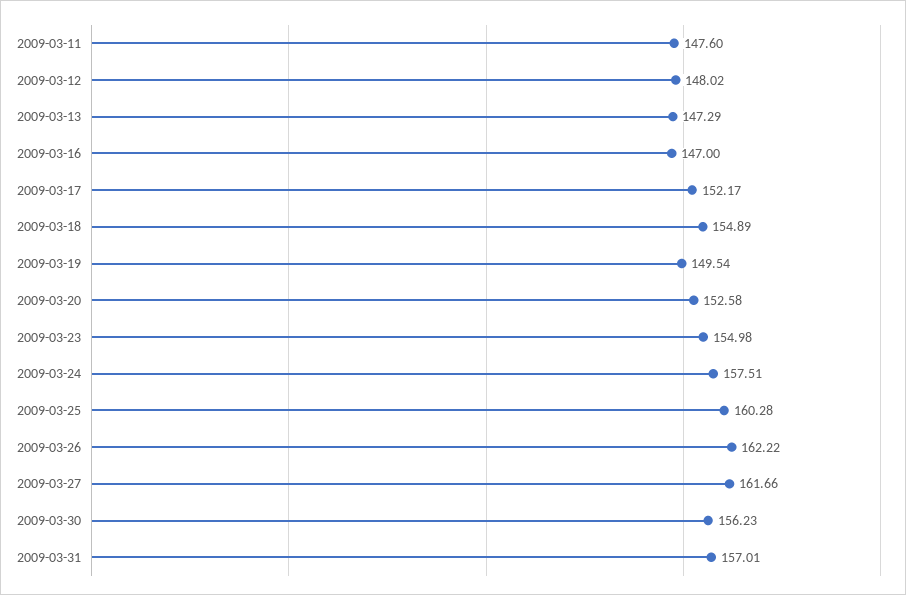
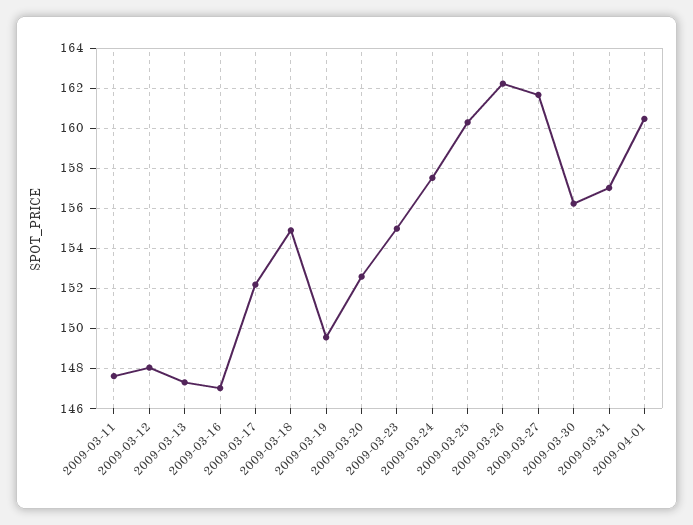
2009-04-01: none -> 160.5

